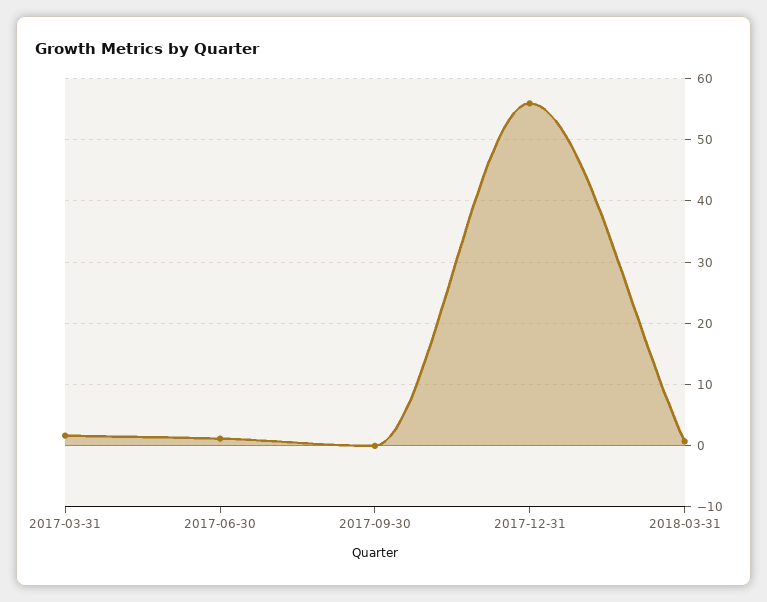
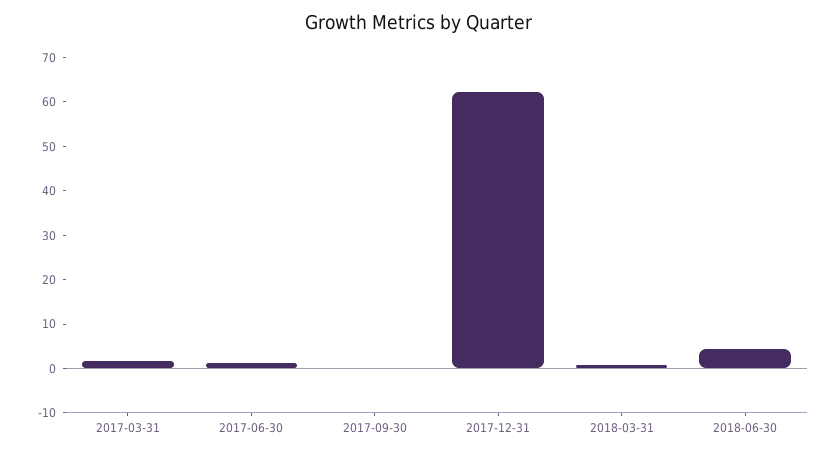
2017-12-31: 56 -> 62
2018-06-30: none -> 4

